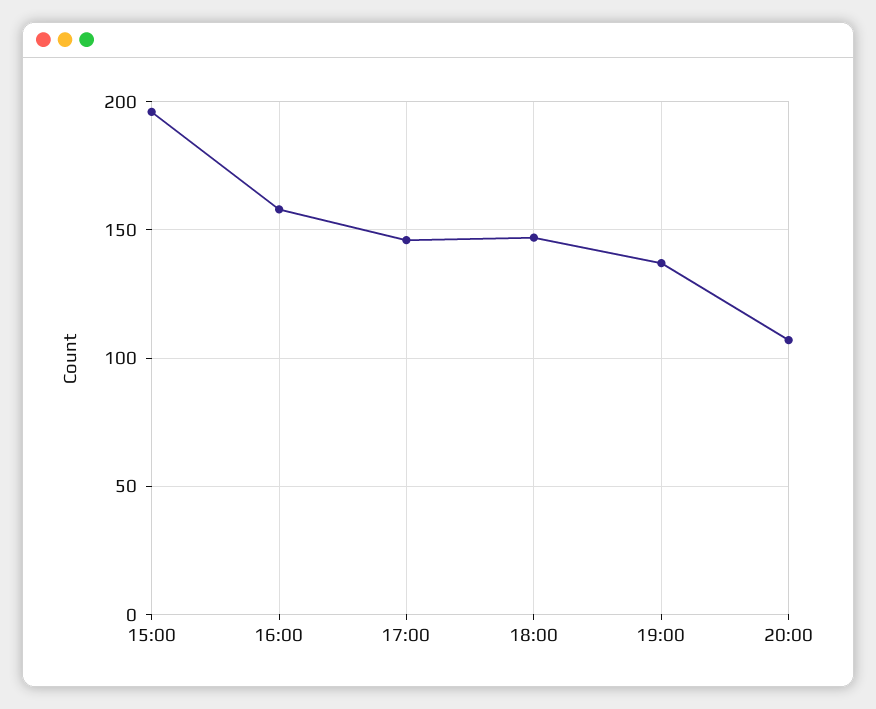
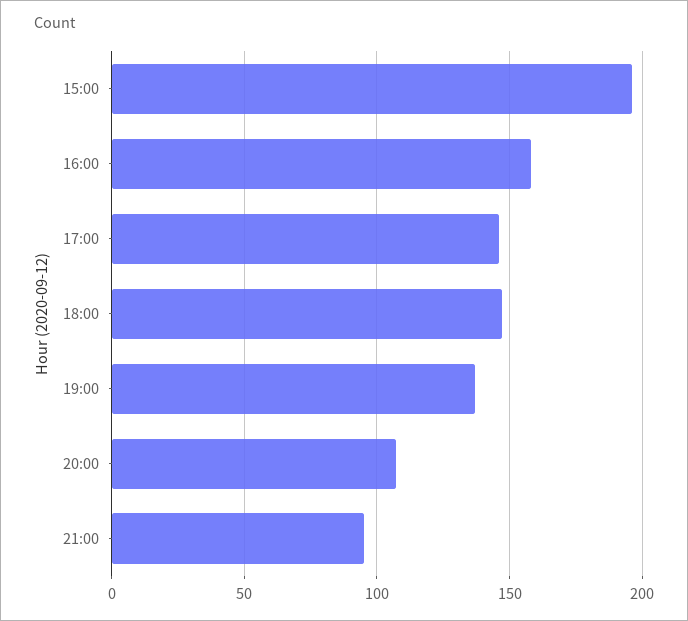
21:00: none -> 95

